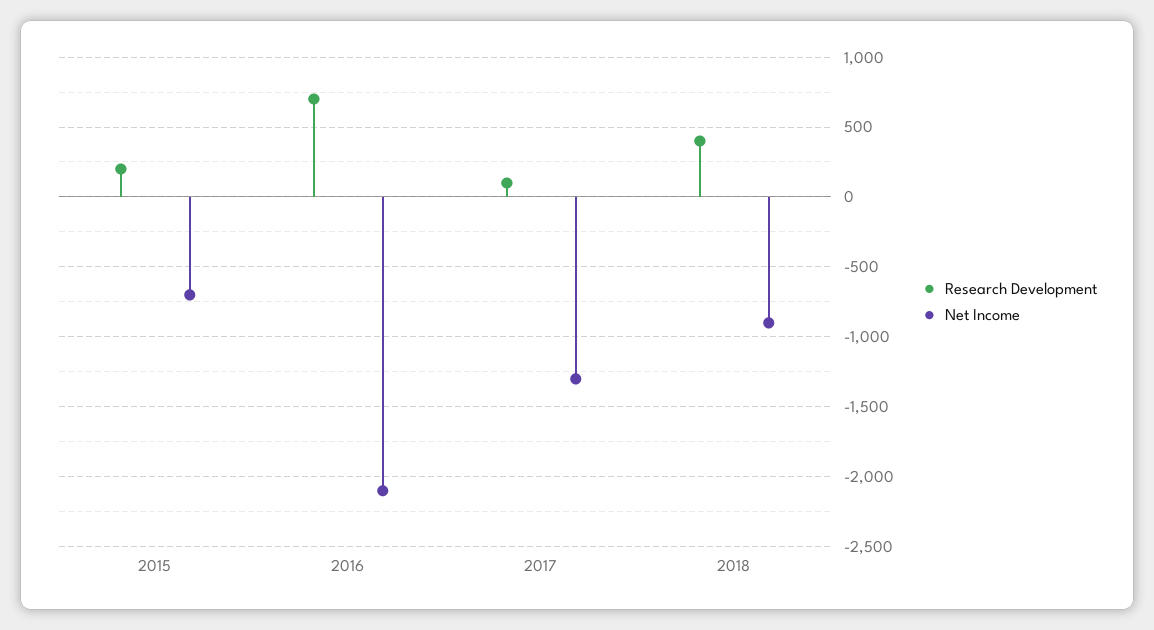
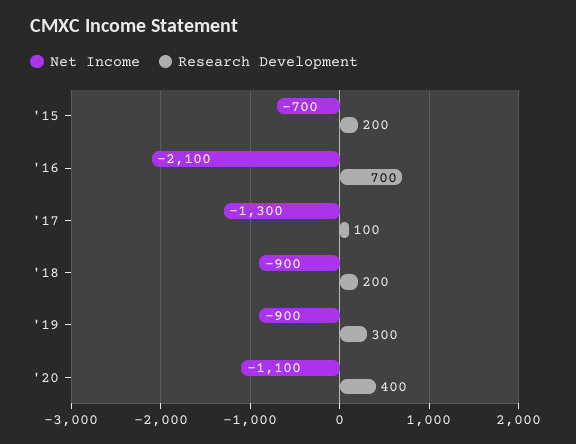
Research Development, 2018: 400 -> 200
Net Income, '19: none -> -900
Research Development, '19: none -> 300
Net Income, '20: none -> -1100
Research Development, '20: none -> 400

